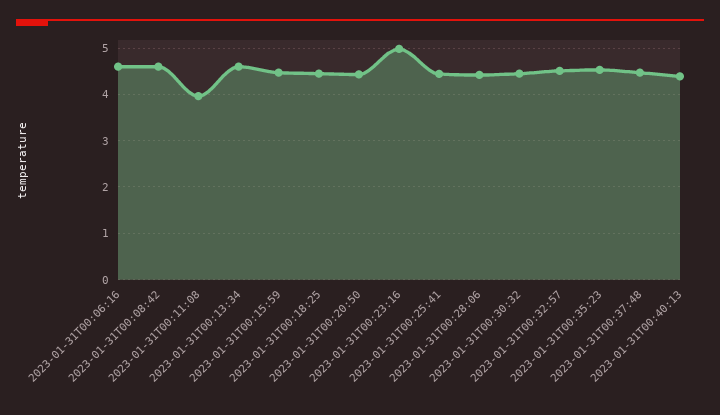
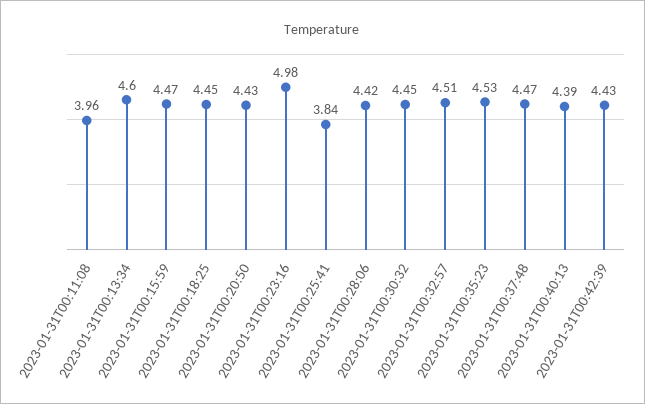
2023-01-31T00:06:16: 4.6 -> none
2023-01-31T00:08:42: 4.6 -> none
2023-01-31T00:25:41: 4.4 -> 3.84
2023-01-31T00:42:39: none -> 4.43

